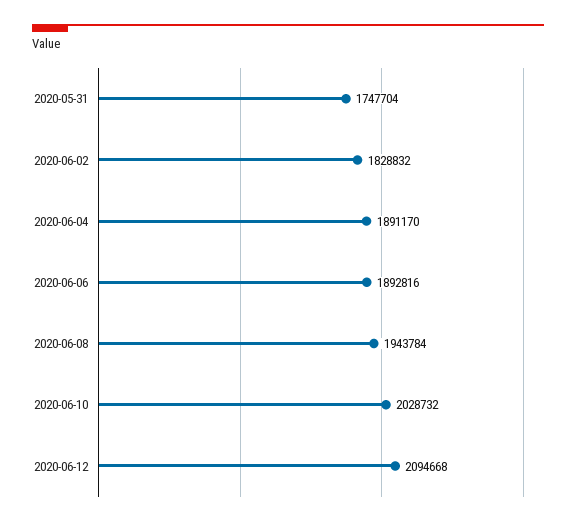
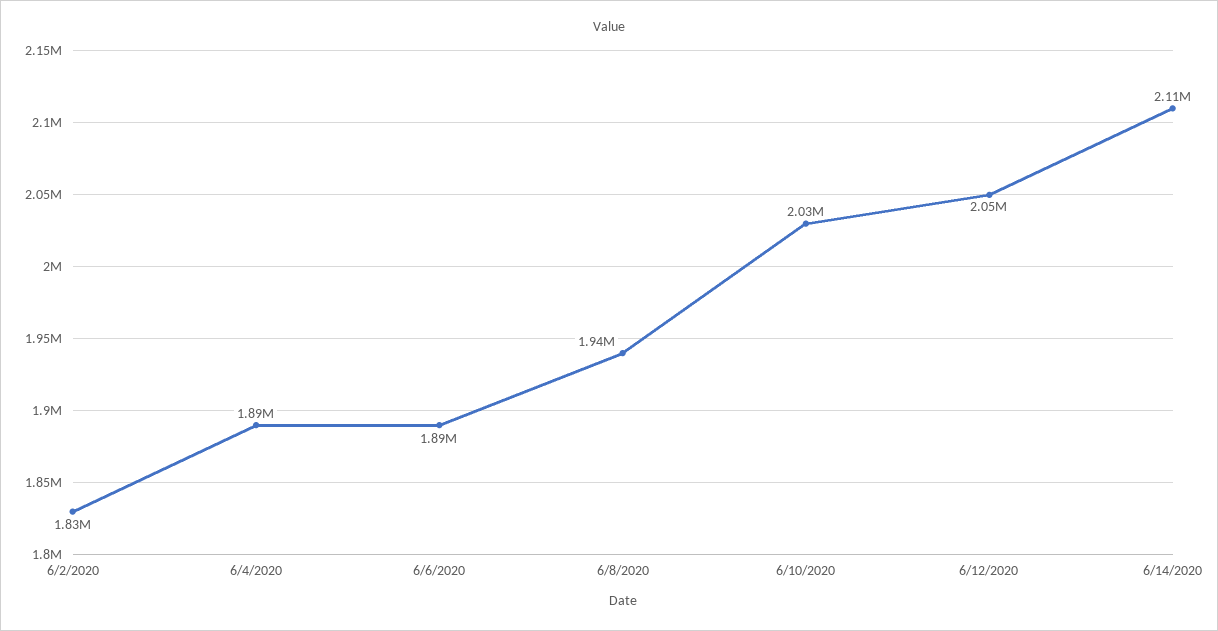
2020-05-31: 1747704 -> none
2020-06-12: 2094668 -> 2050000
6/14/2020: none -> 2110000

